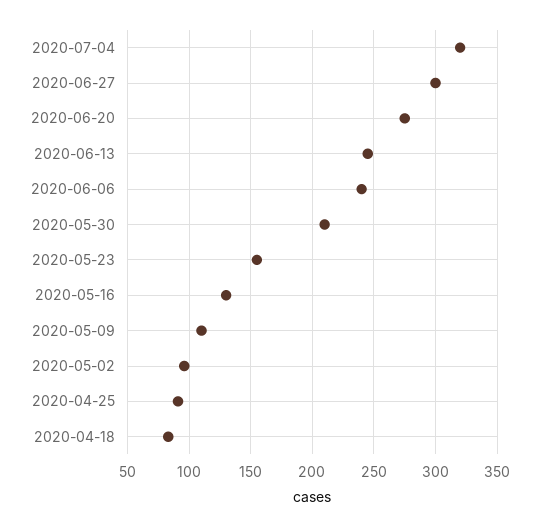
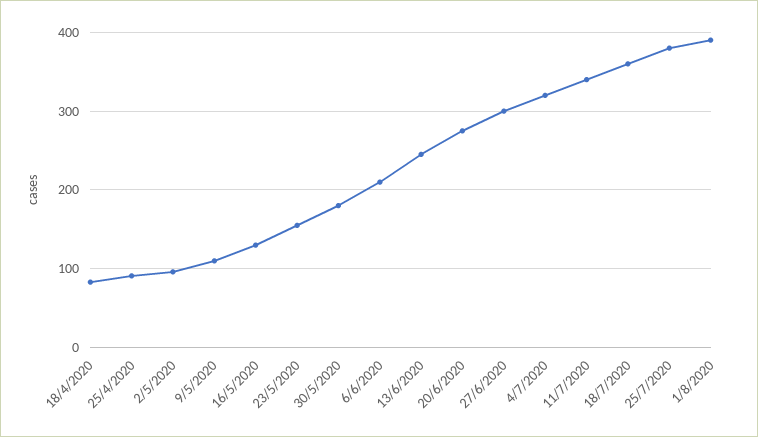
2020-06-06: 240 -> 210
2020-05-30: 210 -> 180
11/7/2020: none -> 340
18/7/2020: none -> 360
25/7/2020: none -> 380
1/8/2020: none -> 390

